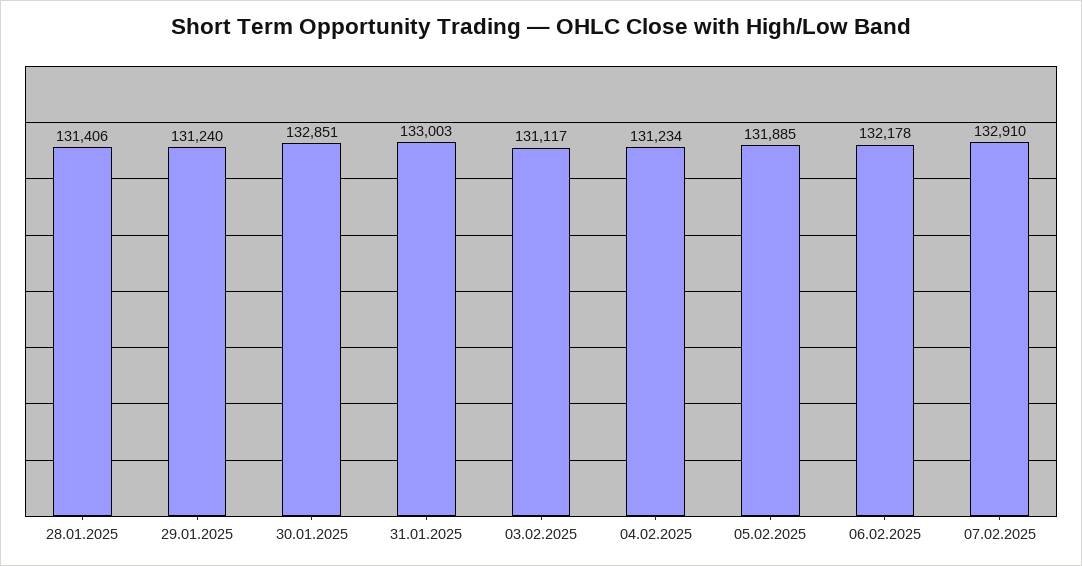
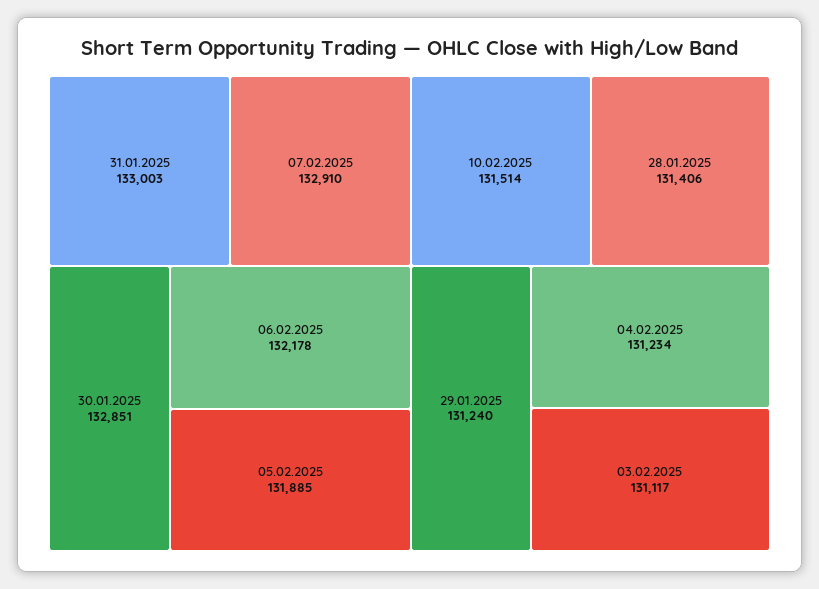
10.02.2025: none -> 131514

